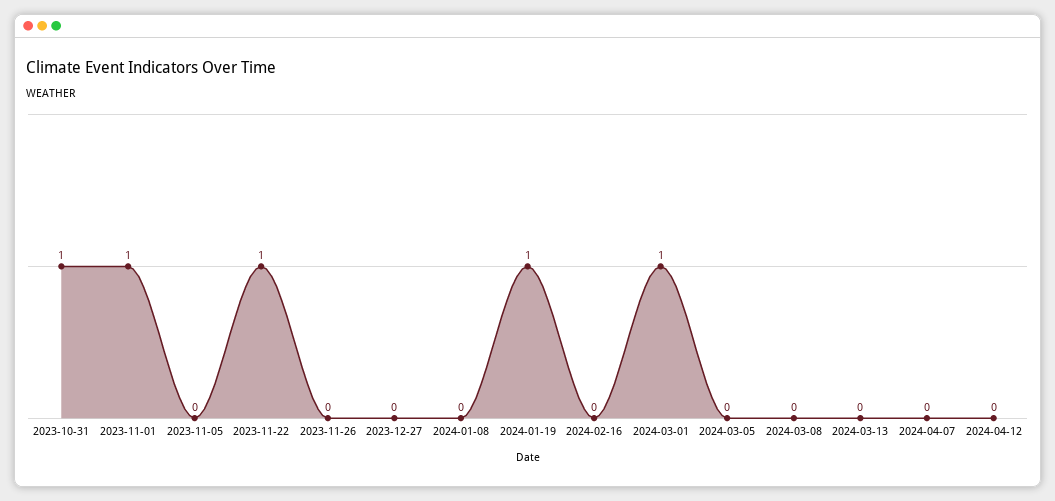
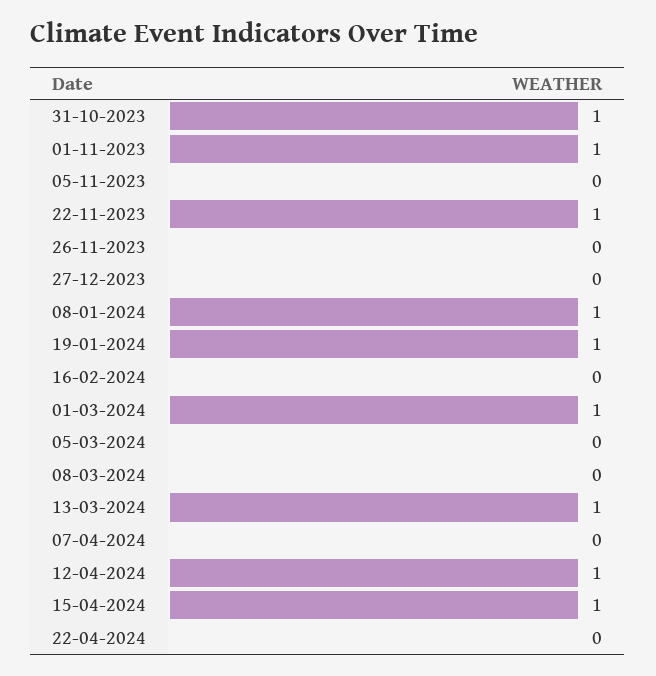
2024-01-08: 0 -> 1
2024-03-13: 0 -> 1
2024-04-12: 0 -> 1
15-04-2024: none -> 1
22-04-2024: none -> 0

